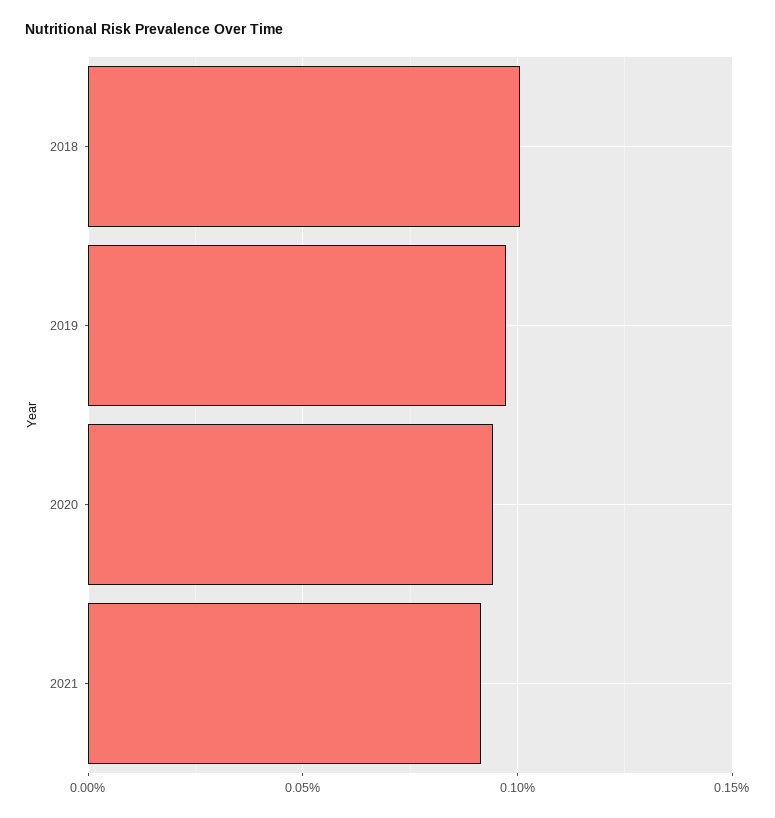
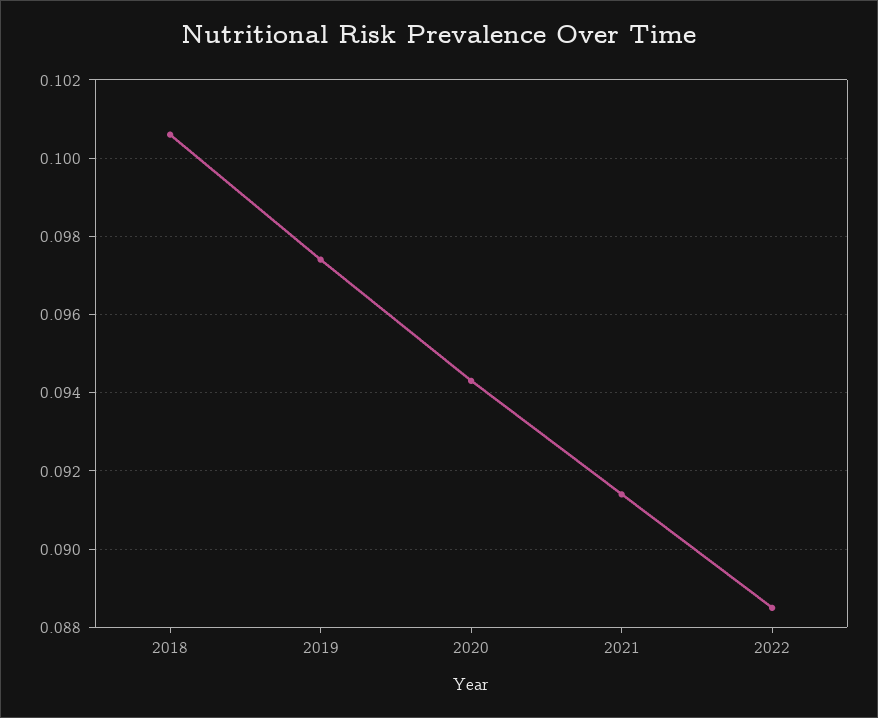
2022: none -> 0.0885

